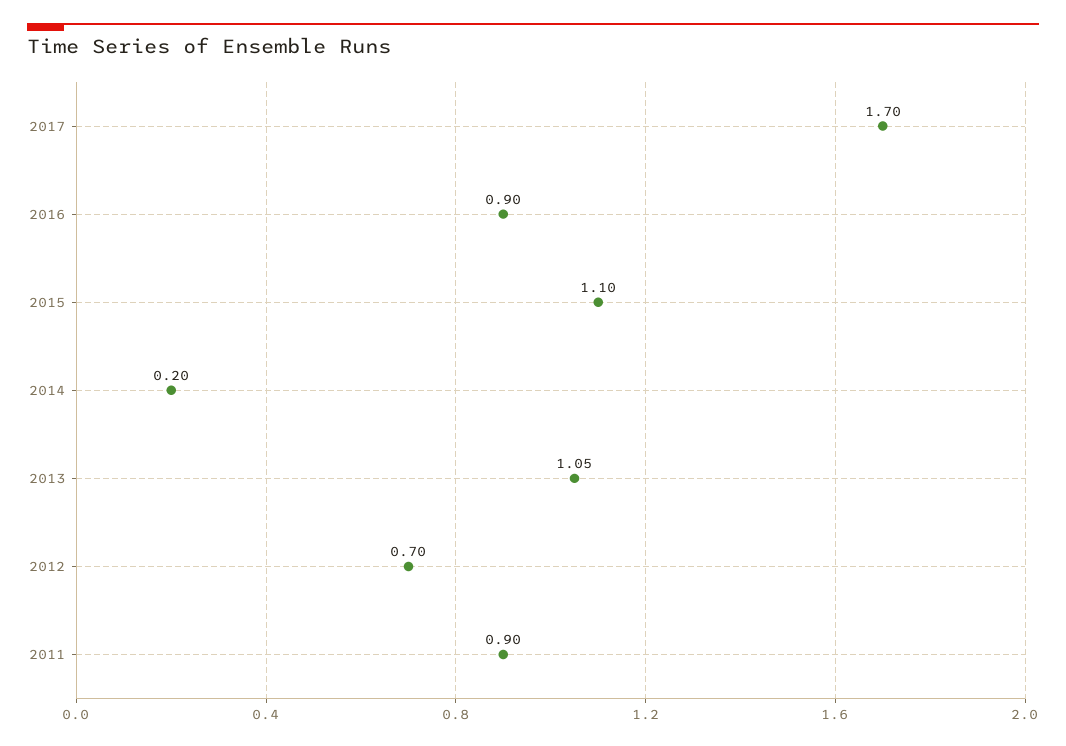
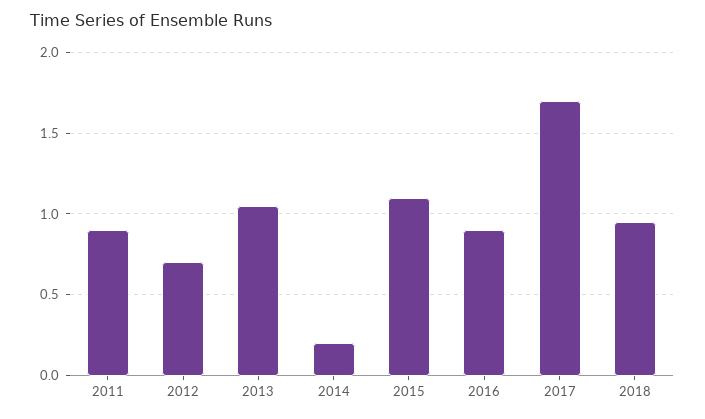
2018: none -> 0.95

